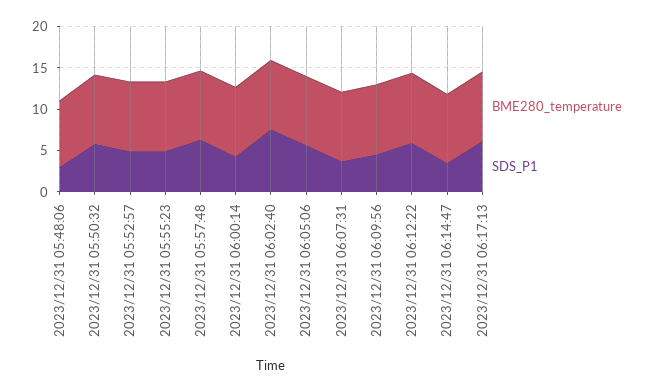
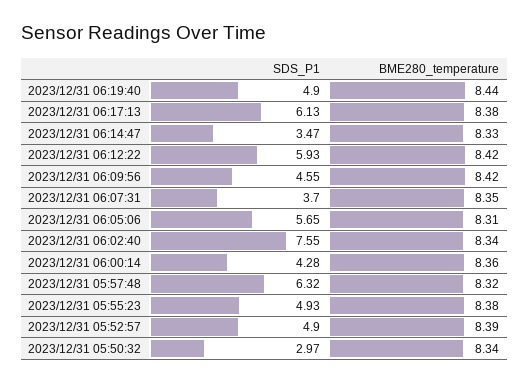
BME280_temperature, 2023/12/31 05:48:06: 8 -> none
SDS_P1, 2023/12/31 05:48:06: 3 -> none
SDS_P1, 2023/12/31 05:50:32: 6 -> 2.97
SDS_P1, 2023/12/31 06:19:40: none -> 4.9
BME280_temperature, 2023/12/31 06:19:40: none -> 8.44

